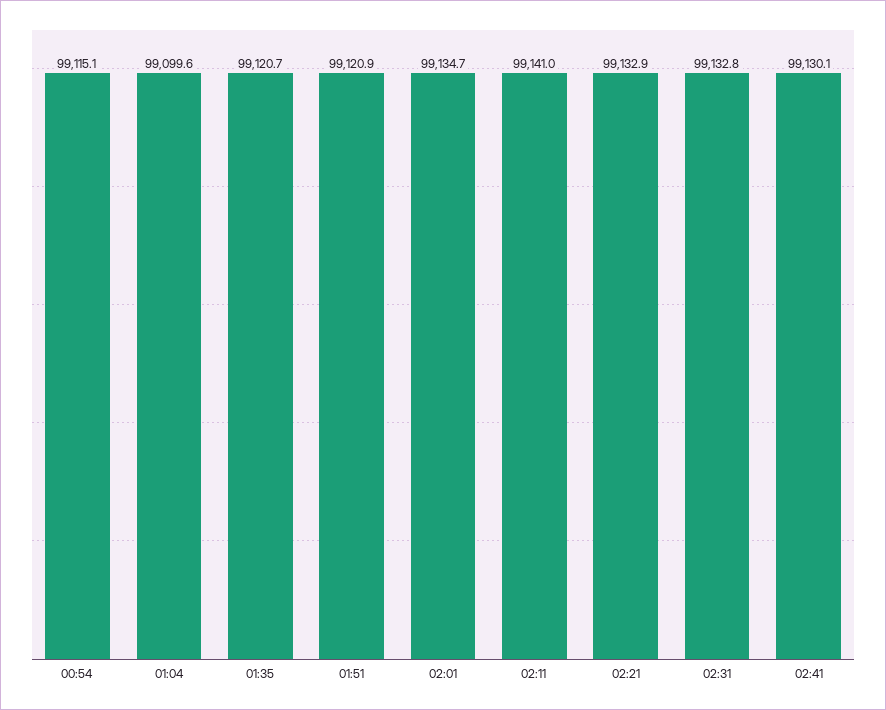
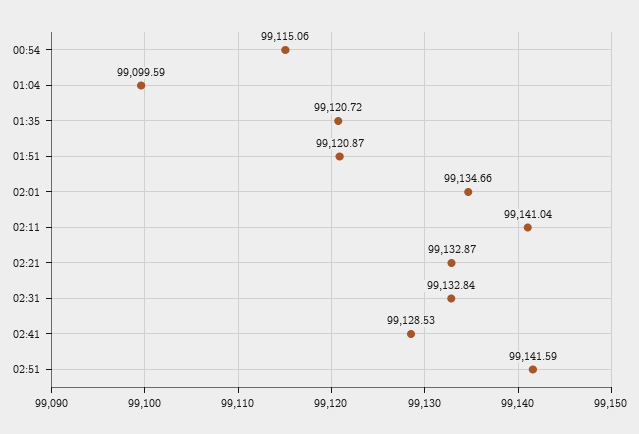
02:41: 99130.1 -> 99128.53
02:51: none -> 99141.59

